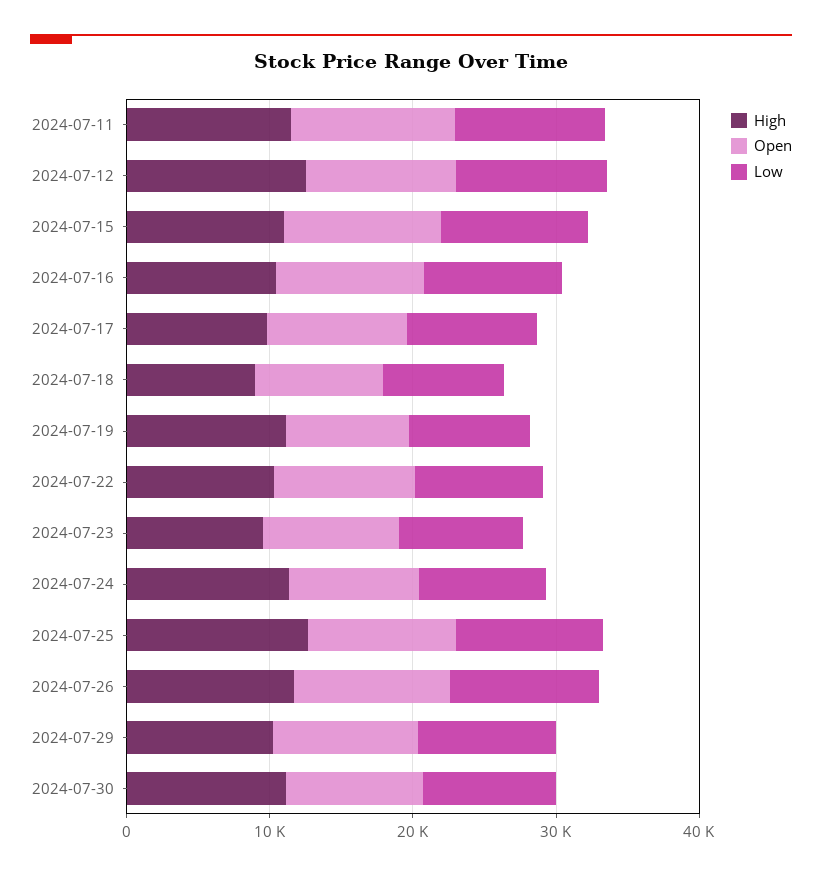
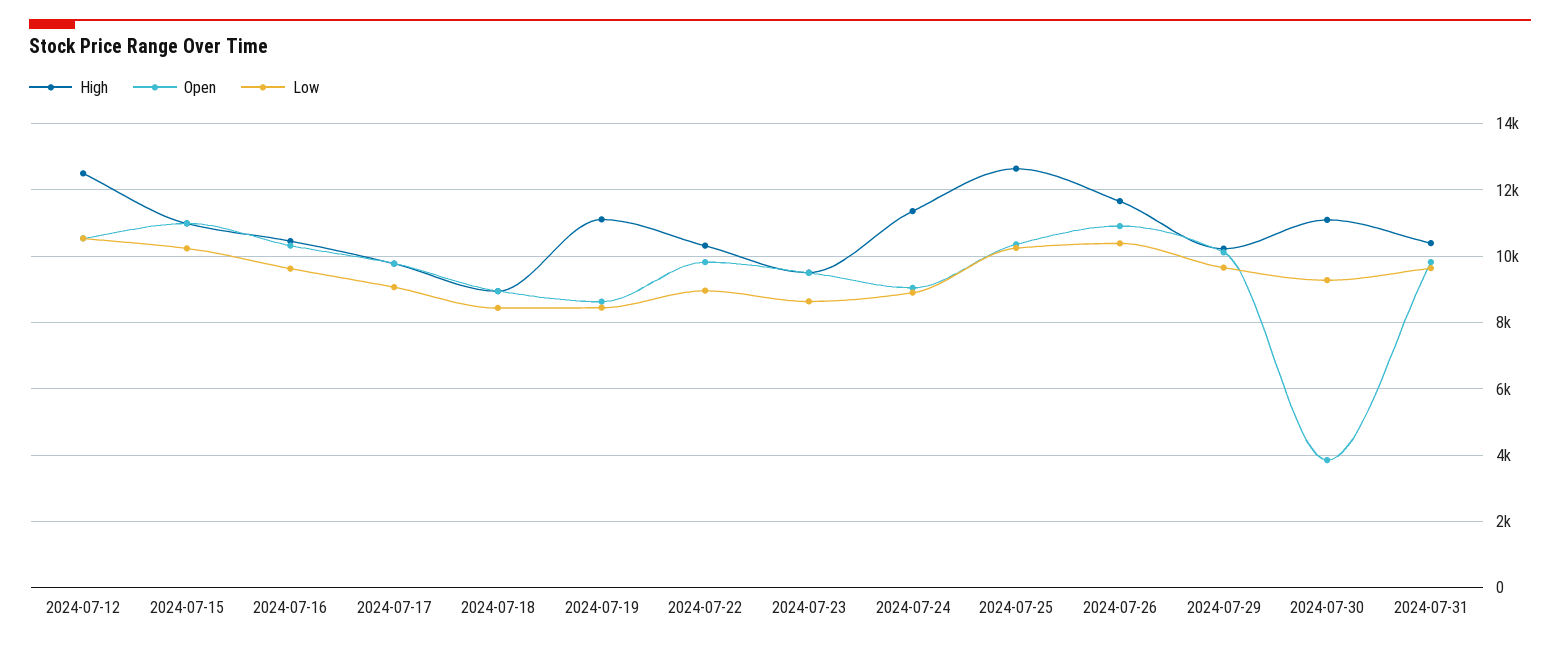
High, 2024-07-11: 12000 -> none
Open, 2024-07-11: 12000 -> none
Low, 2024-07-11: 10000 -> none
Open, 2024-07-30: 10000 -> 3800
High, 2024-07-31: none -> 10400
Open, 2024-07-31: none -> 9800
Low, 2024-07-31: none -> 9600

